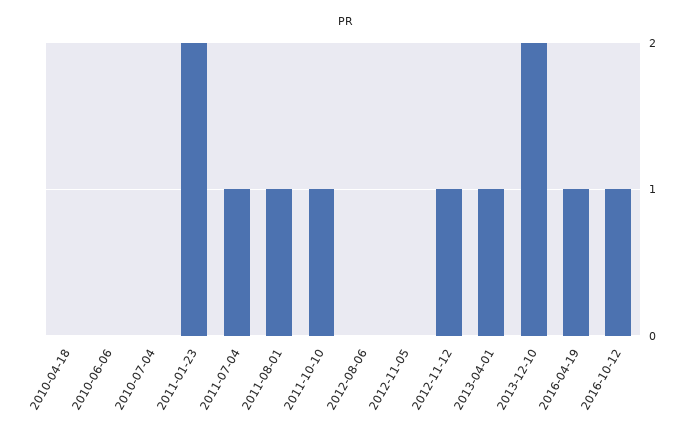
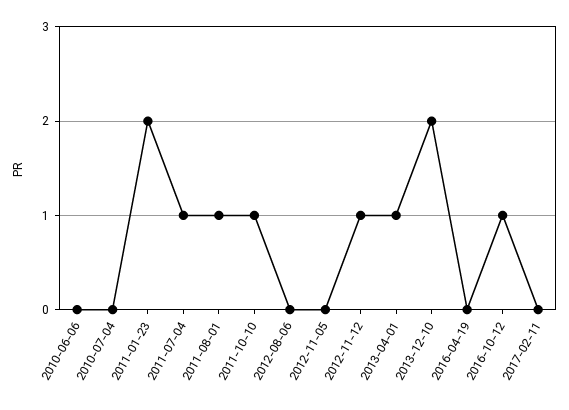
2010-04-18: 0 -> none
2016-04-19: 1 -> 0
2017-02-11: none -> 0

